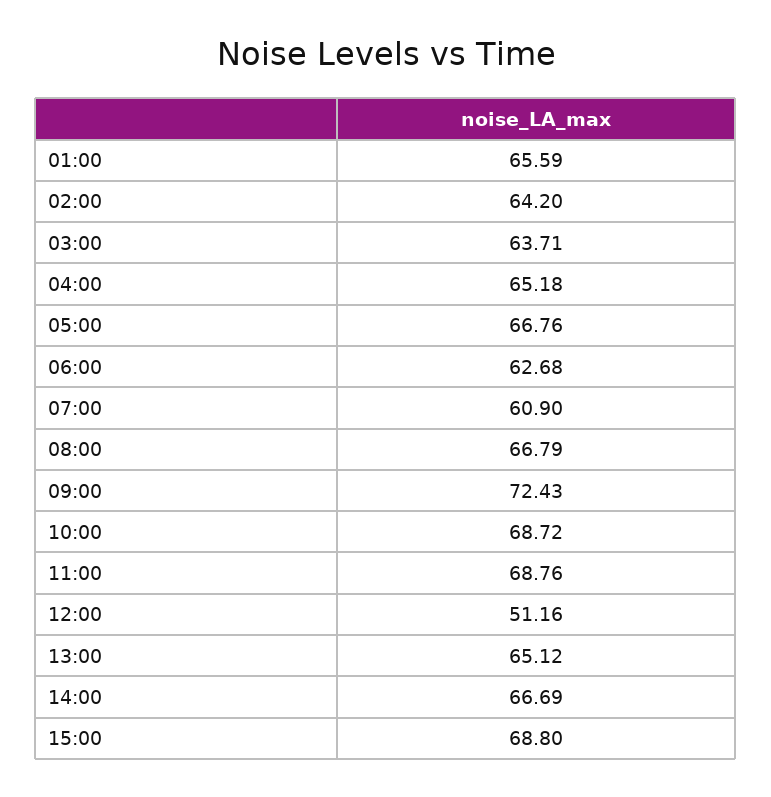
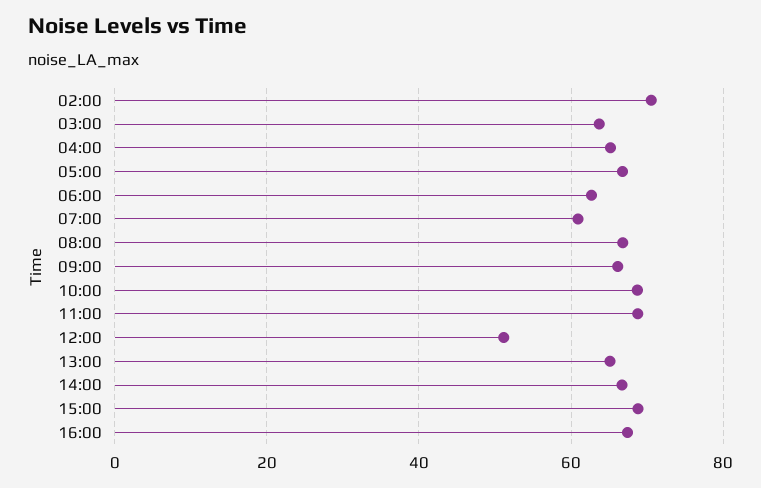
01:00: 65.59 -> none
02:00: 64.2 -> 70
09:00: 72.43 -> 66
16:00: none -> 68

